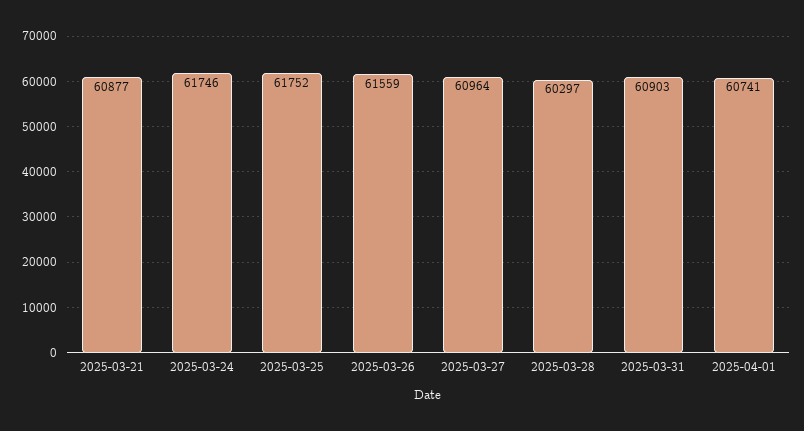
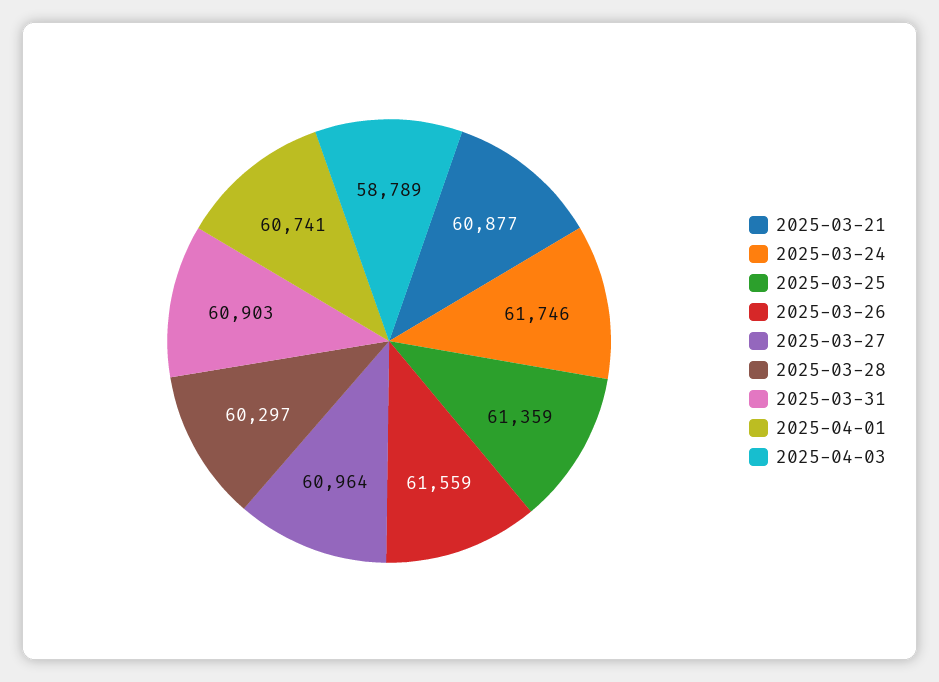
2025-03-25: 61752 -> 61359
2025-04-03: none -> 58789

